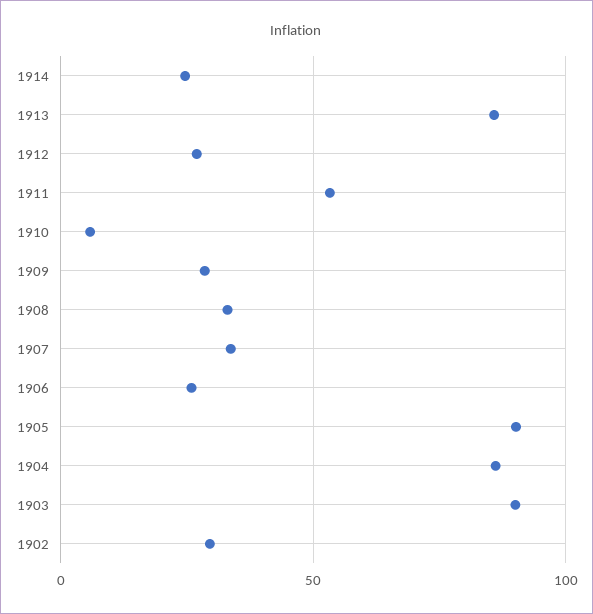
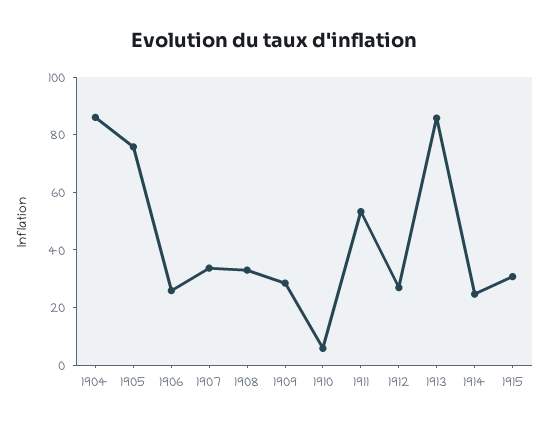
1905: 90 -> 75
1903: 90 -> none
1902: 30 -> none
1915: none -> 30

